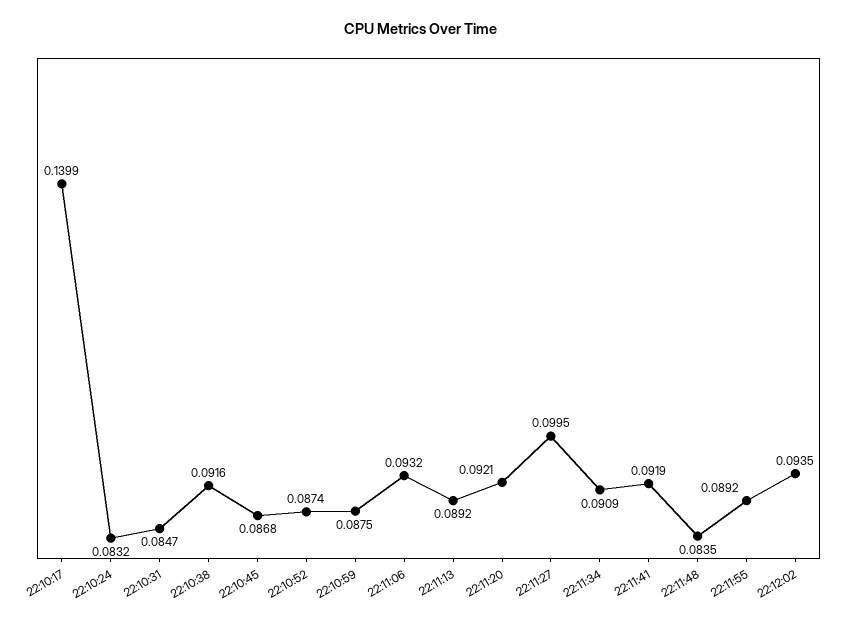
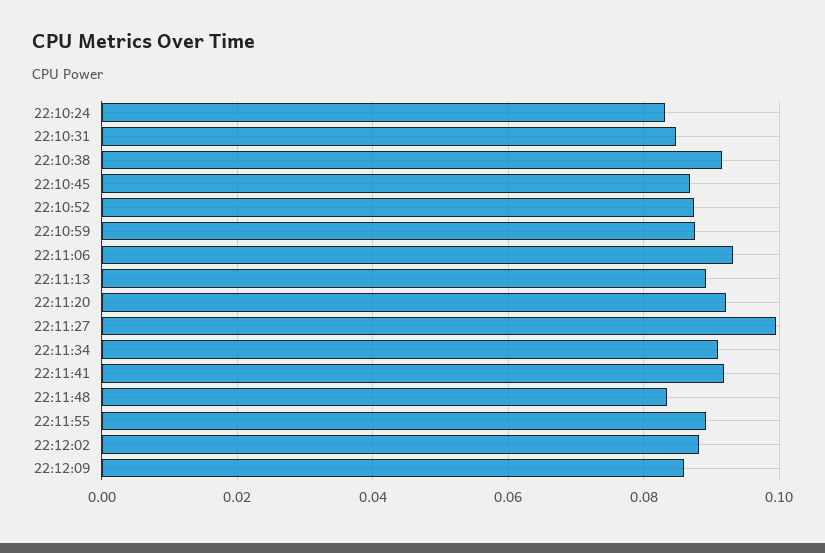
22:10:17: 0.1399 -> none
22:12:02: 0.0935 -> 0.088
22:12:09: none -> 0.086

